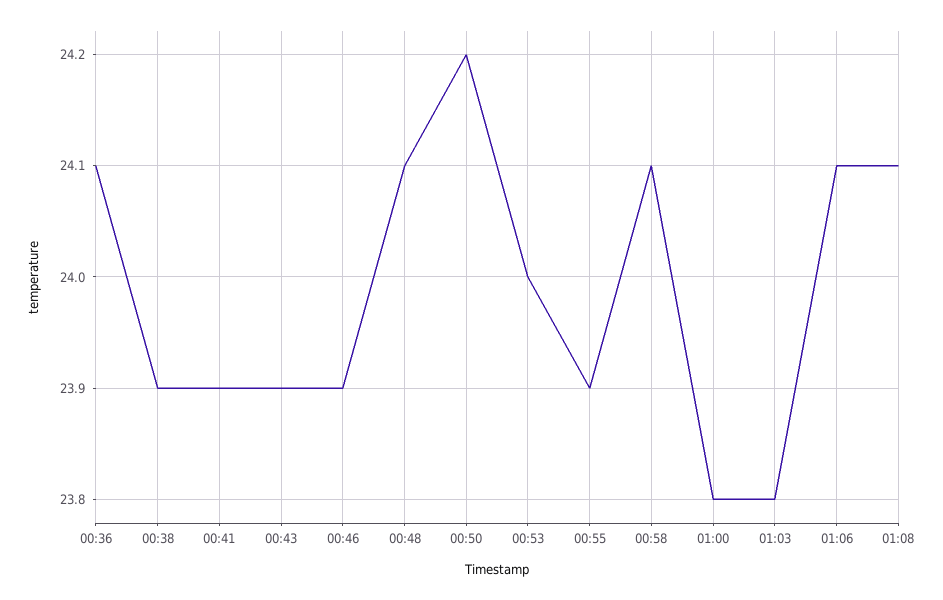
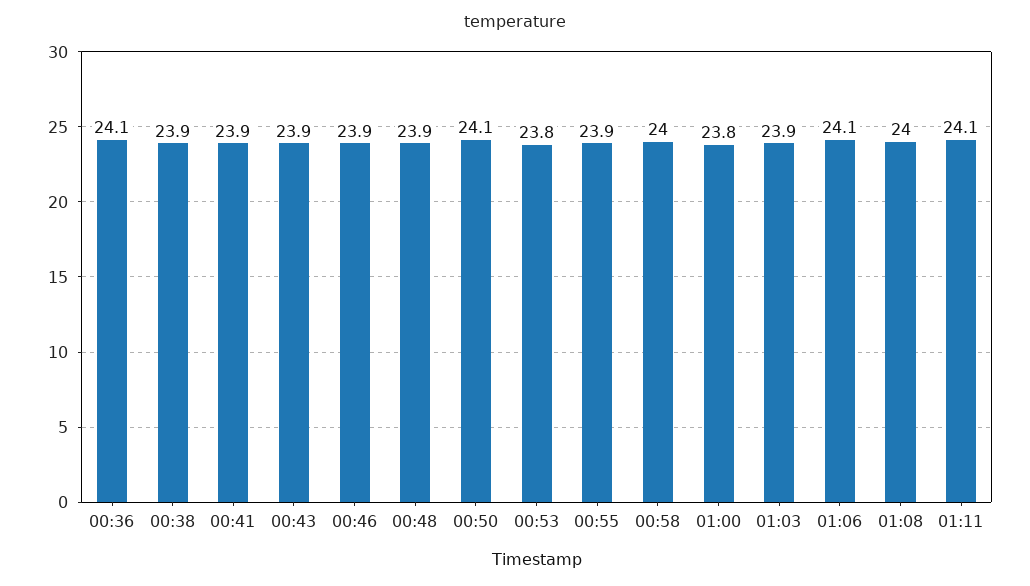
00:48: 24.1 -> 23.9
00:50: 24.2 -> 24.1
00:53: 24 -> 23.8
00:58: 24.1 -> 24
01:03: 23.8 -> 23.9
01:08: 24.1 -> 24
01:11: none -> 24.1

